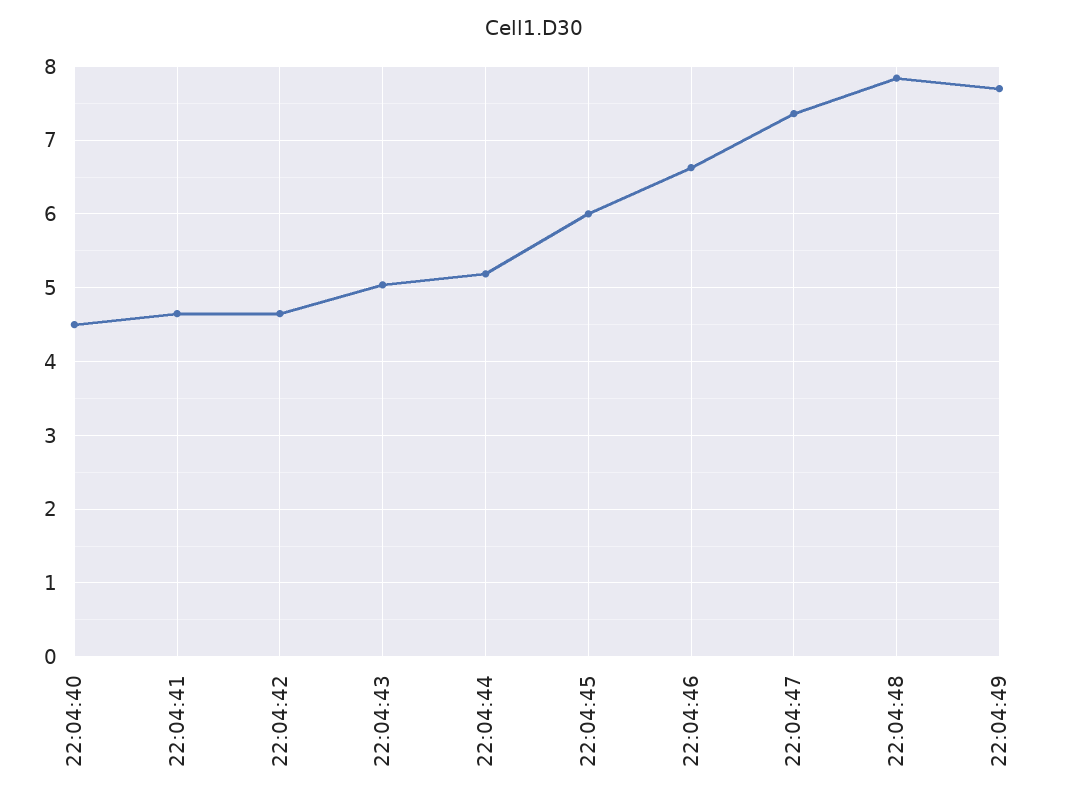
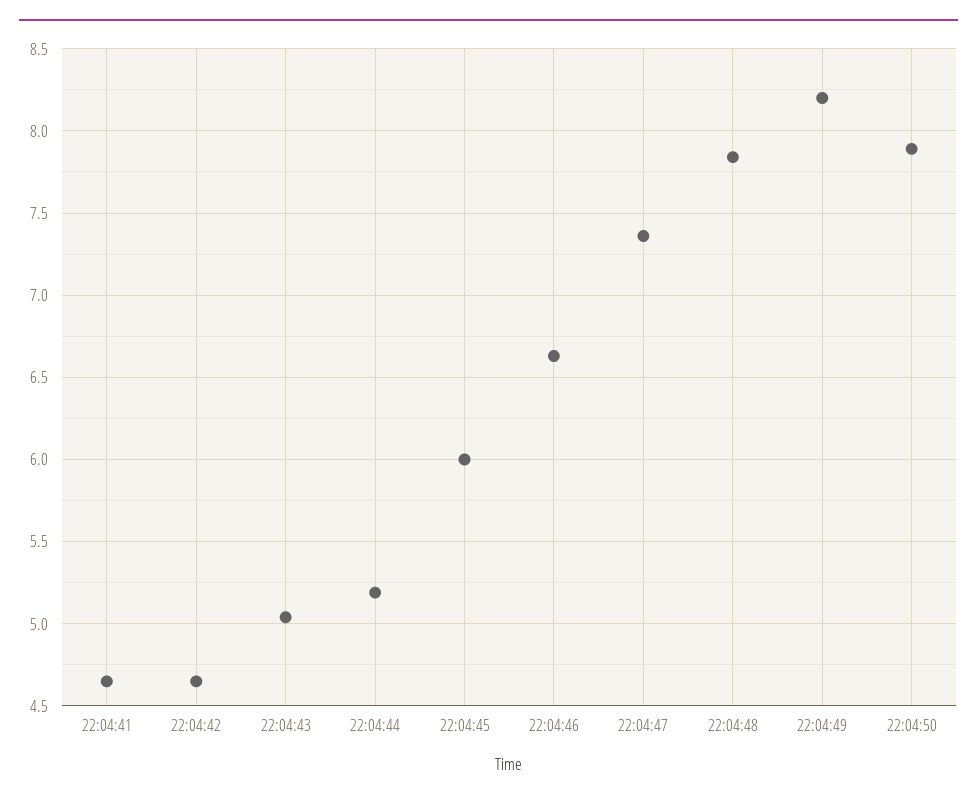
22:04:40: 4.5 -> none
22:04:49: 7.7 -> 8.2
22:04:50: none -> 7.9

